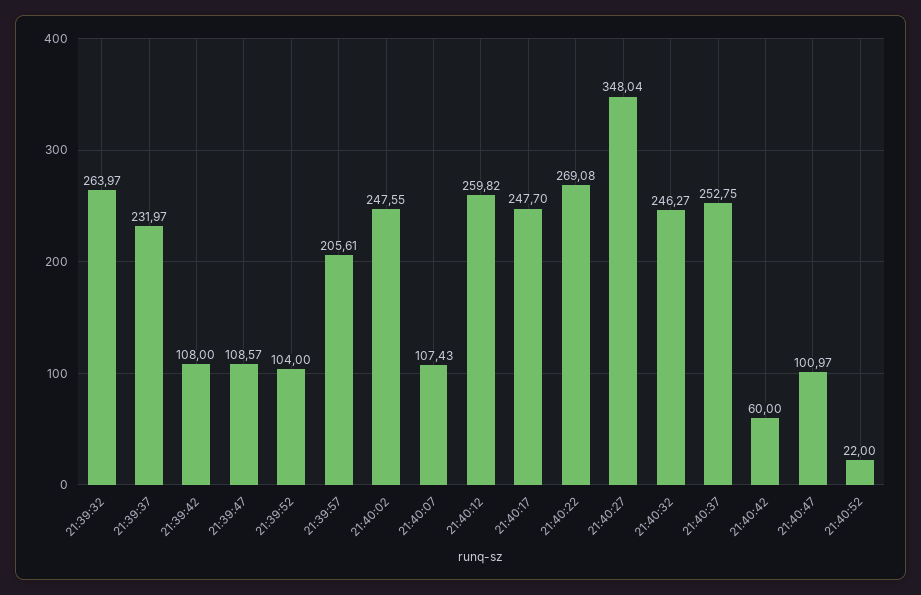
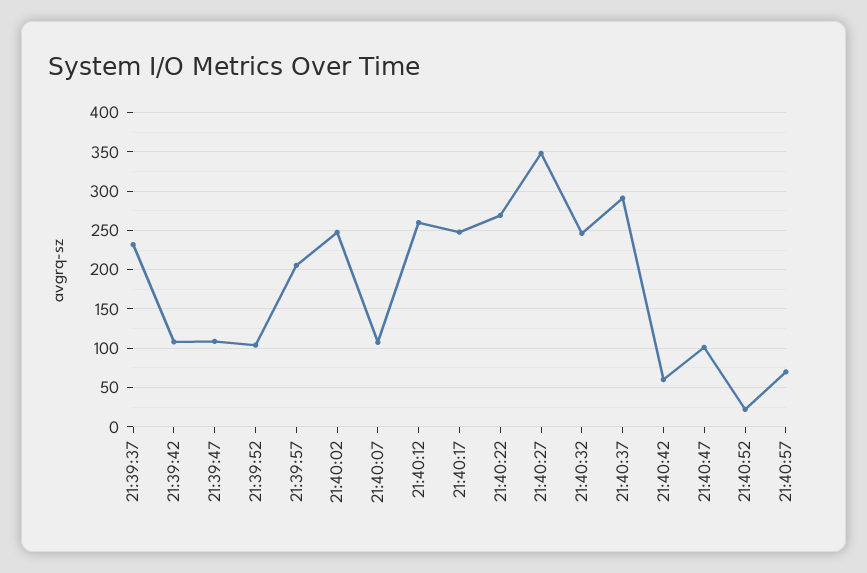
21:39:32: 263.97 -> none
21:40:37: 252.75 -> 290
21:40:57: none -> 70

